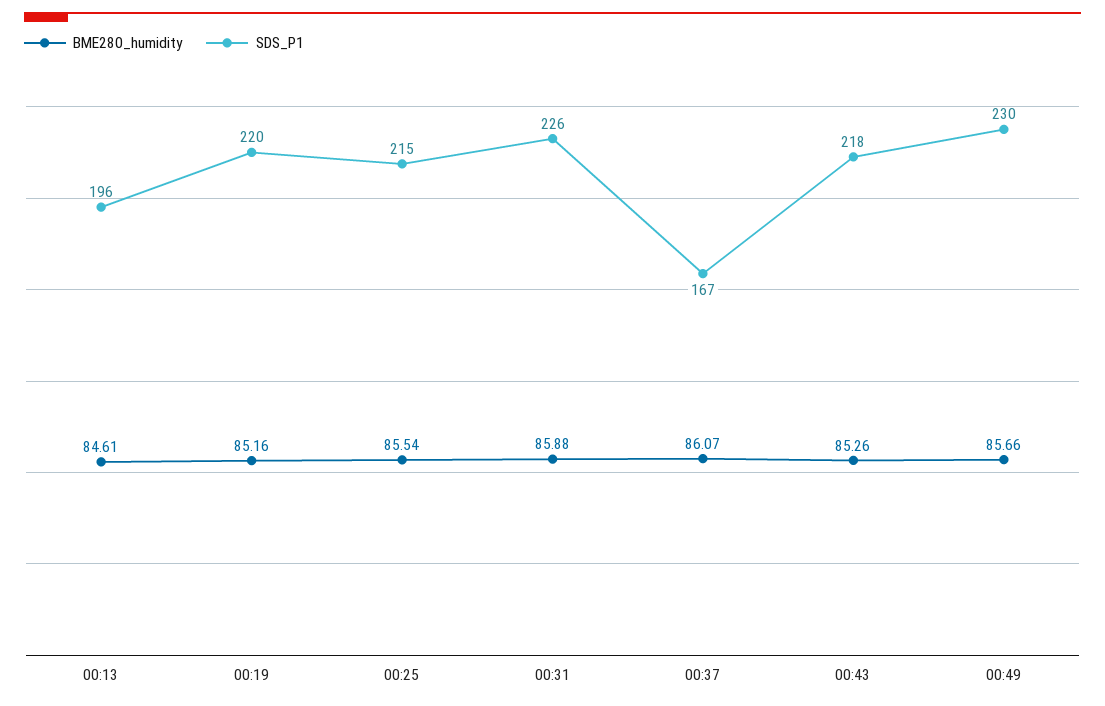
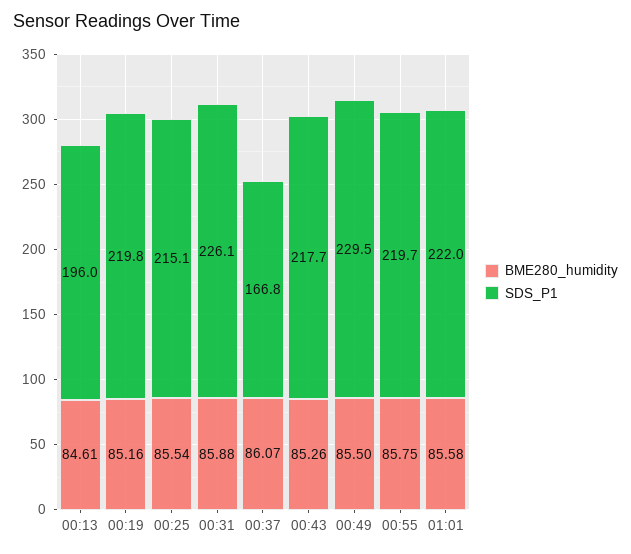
BME280_humidity, 00:49: 85.66 -> 85.5
BME280_humidity, 00:55: none -> 85.75
SDS_P1, 00:55: none -> 219.7
BME280_humidity, 01:01: none -> 85.58
SDS_P1, 01:01: none -> 222

